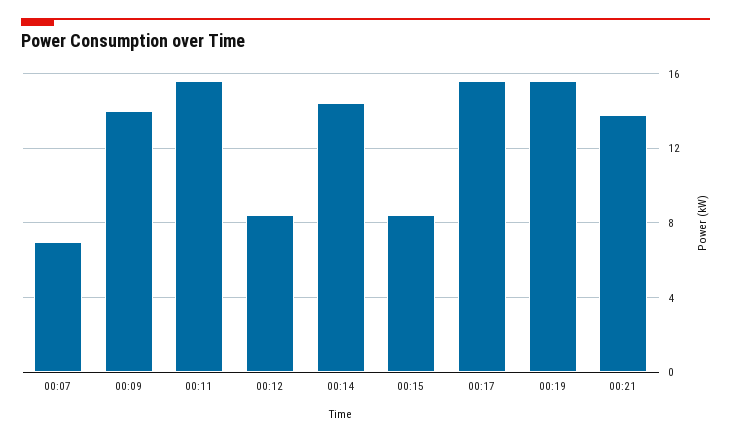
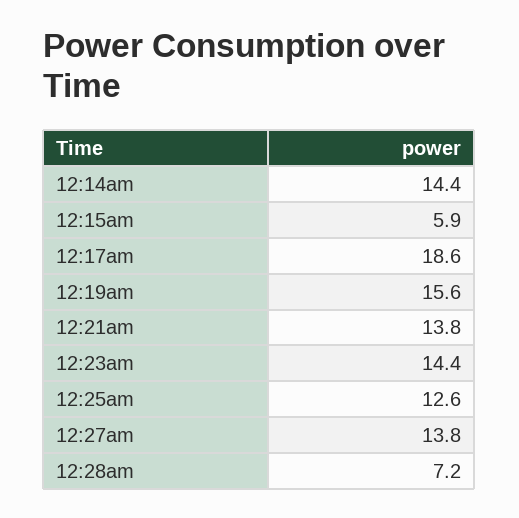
00:07: 7 -> none
00:09: 14 -> none
00:11: 15.5 -> none
00:12: 8.5 -> none
00:15: 8.5 -> 5.9
00:17: 15.5 -> 18.6
12:23am: none -> 14.4
12:25am: none -> 12.6
12:27am: none -> 13.8
12:28am: none -> 7.2

